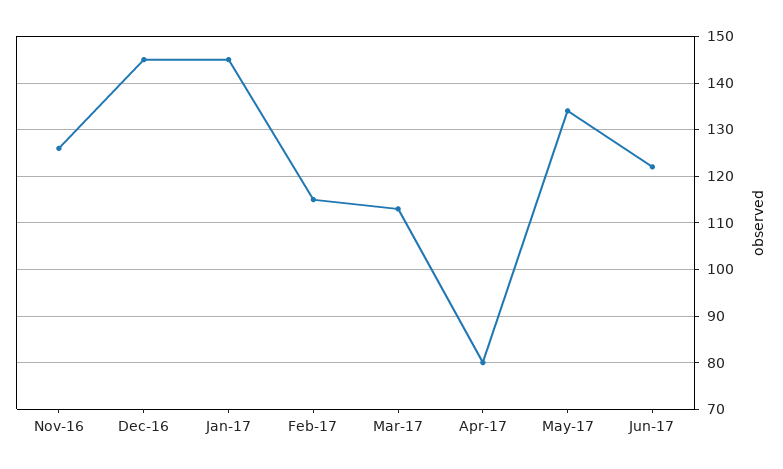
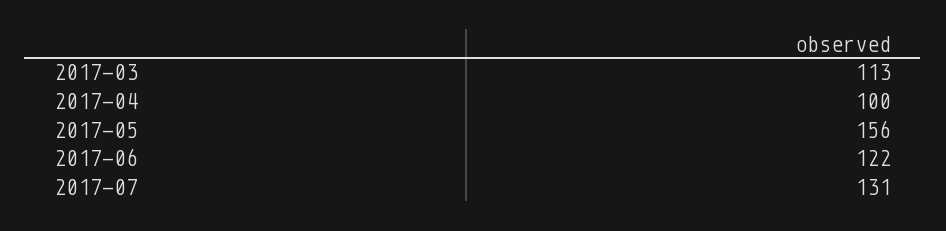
Nov-16: 125 -> none
Dec-16: 145 -> none
Jan-17: 145 -> none
Feb-17: 115 -> none
Apr-17: 80 -> 100
May-17: 135 -> 156
2017-07: none -> 131

